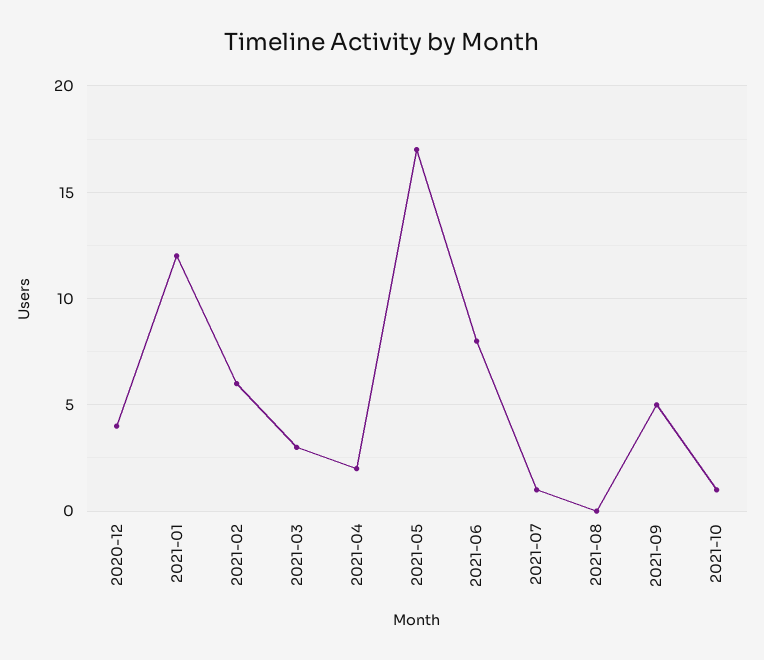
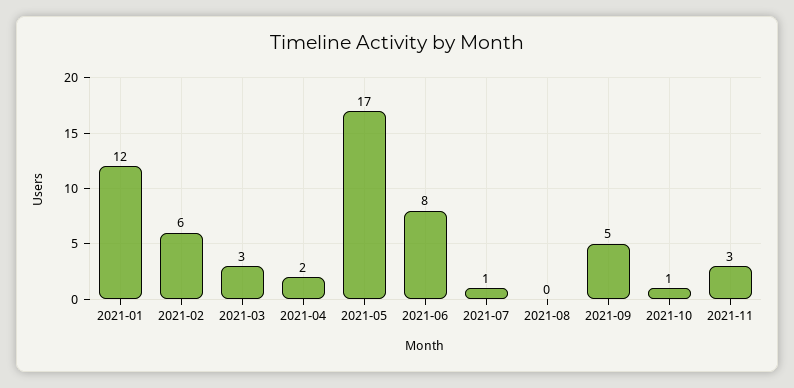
2020-12: 4 -> none
2021-11: none -> 3

